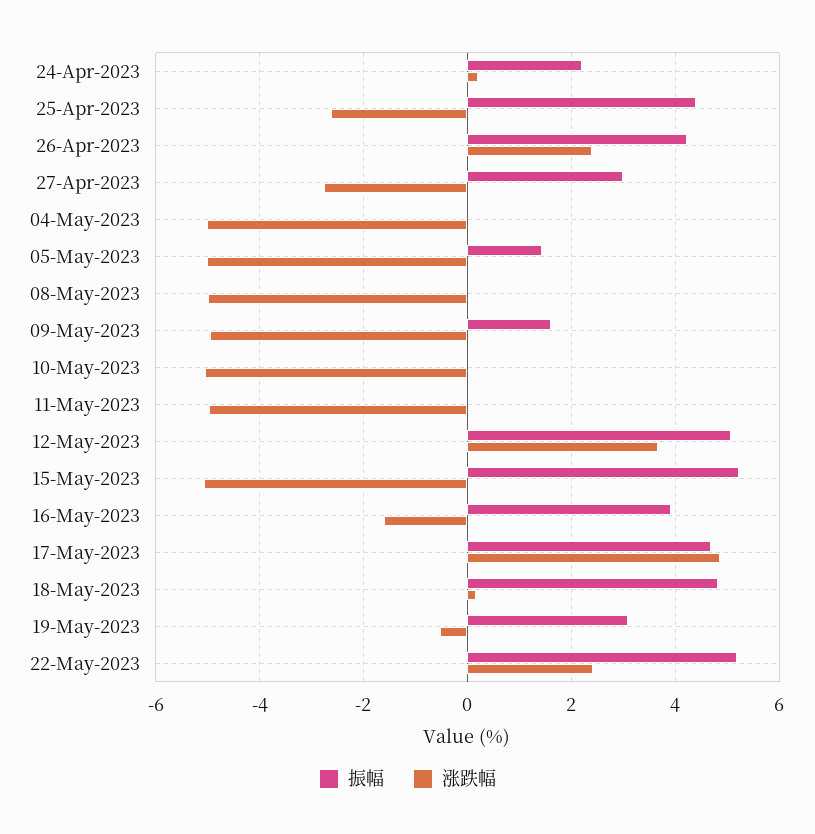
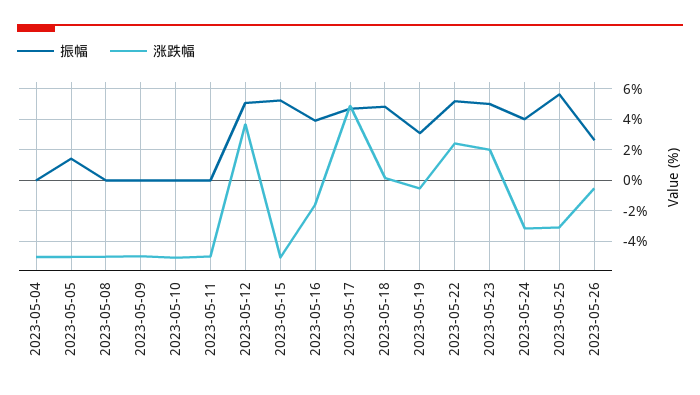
振幅, 24-Apr-2023: 2.2 -> none
涨跌幅, 24-Apr-2023: 0.2 -> none
振幅, 25-Apr-2023: 4.4 -> none
涨跌幅, 25-Apr-2023: -2.6 -> none
振幅, 26-Apr-2023: 4.2 -> none
涨跌幅, 26-Apr-2023: 2.4 -> none
振幅, 27-Apr-2023: 3 -> none
涨跌幅, 27-Apr-2023: -2.8 -> none
振幅, 09-May-2023: 1.6 -> 0
振幅, 2023-05-23: none -> 5
涨跌幅, 2023-05-23: none -> 2
振幅, 2023-05-24: none -> 4
涨跌幅, 2023-05-24: none -> -3
振幅, 2023-05-25: none -> 5.5
涨跌幅, 2023-05-25: none -> -3
振幅, 2023-05-26: none -> 2.5
涨跌幅, 2023-05-26: none -> -0.5

